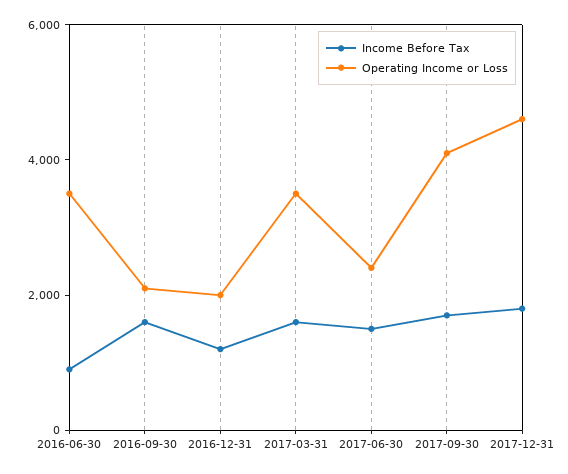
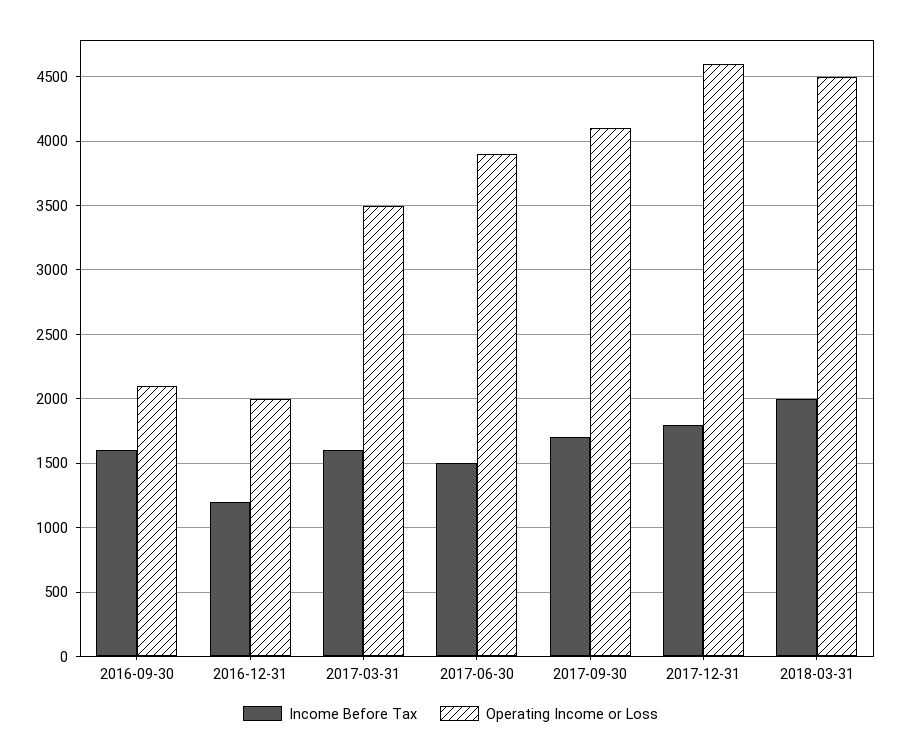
Income Before Tax, 2016-06-30: 1000 -> none
Operating Income or Loss, 2016-06-30: 3500 -> none
Operating Income or Loss, 2017-06-30: 2500 -> 3900
Income Before Tax, 2018-03-31: none -> 2000
Operating Income or Loss, 2018-03-31: none -> 4500

